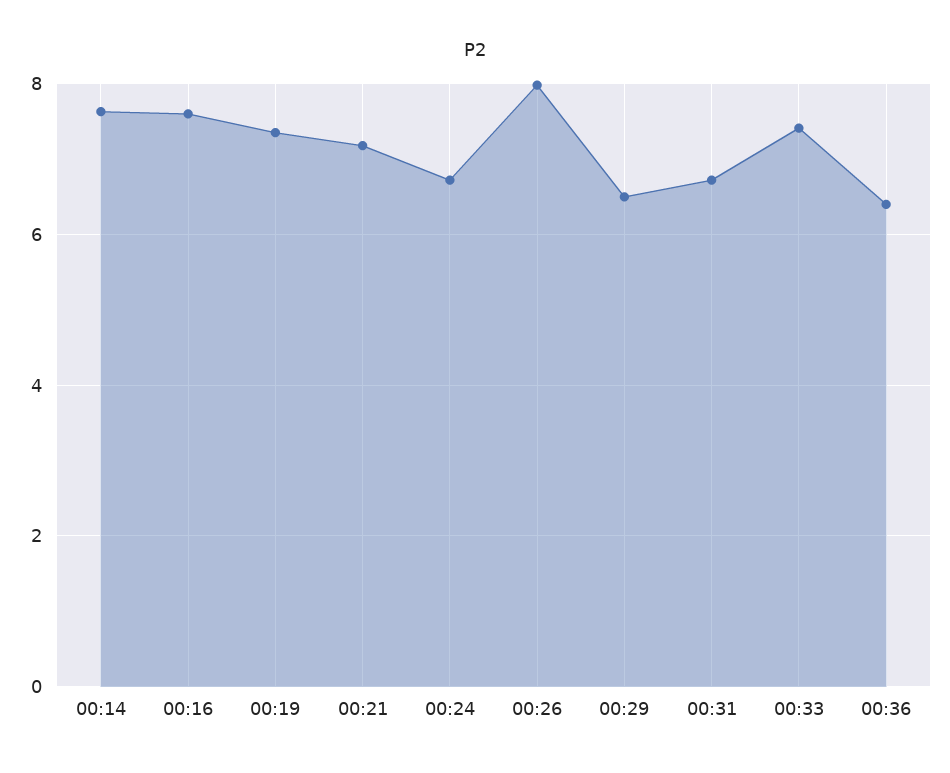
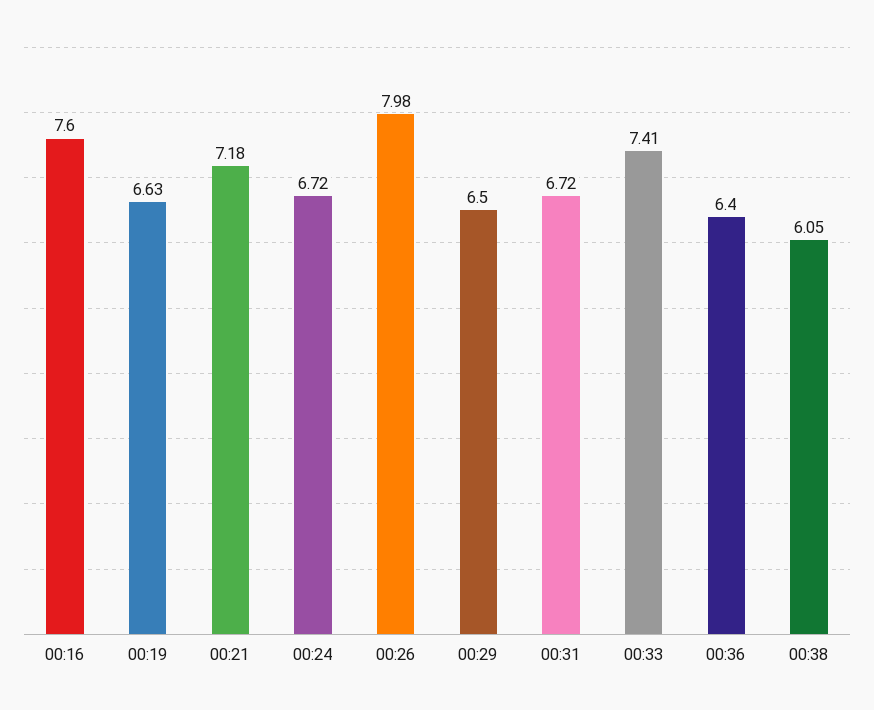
00:14: 7.6 -> none
00:19: 7.4 -> 6.63
00:38: none -> 6.05

